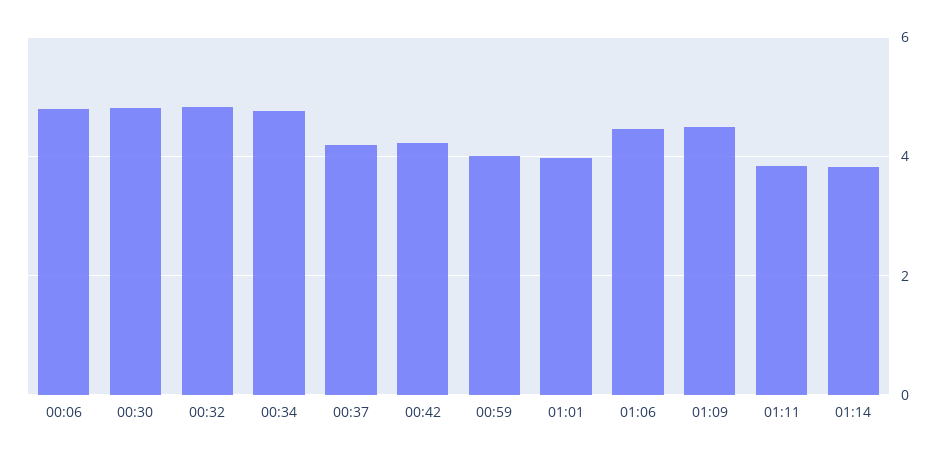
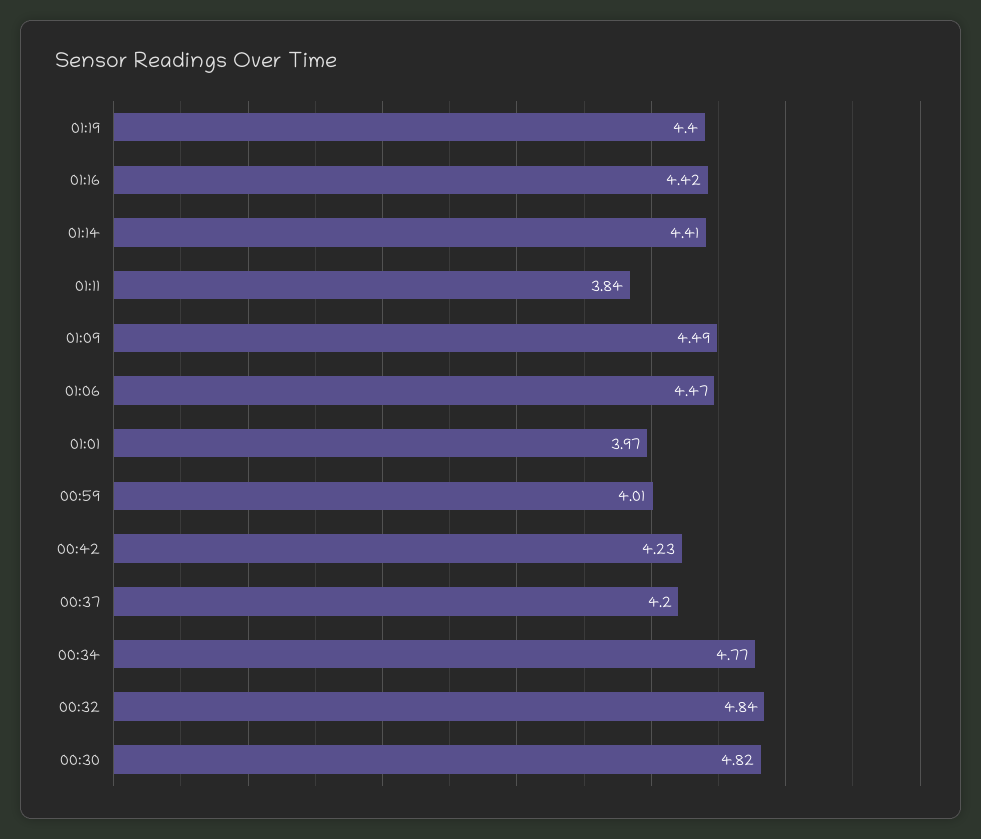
00:06: 4.8 -> none
01:14: 3.8 -> 4.41
01:19: none -> 4.4
01:16: none -> 4.42

